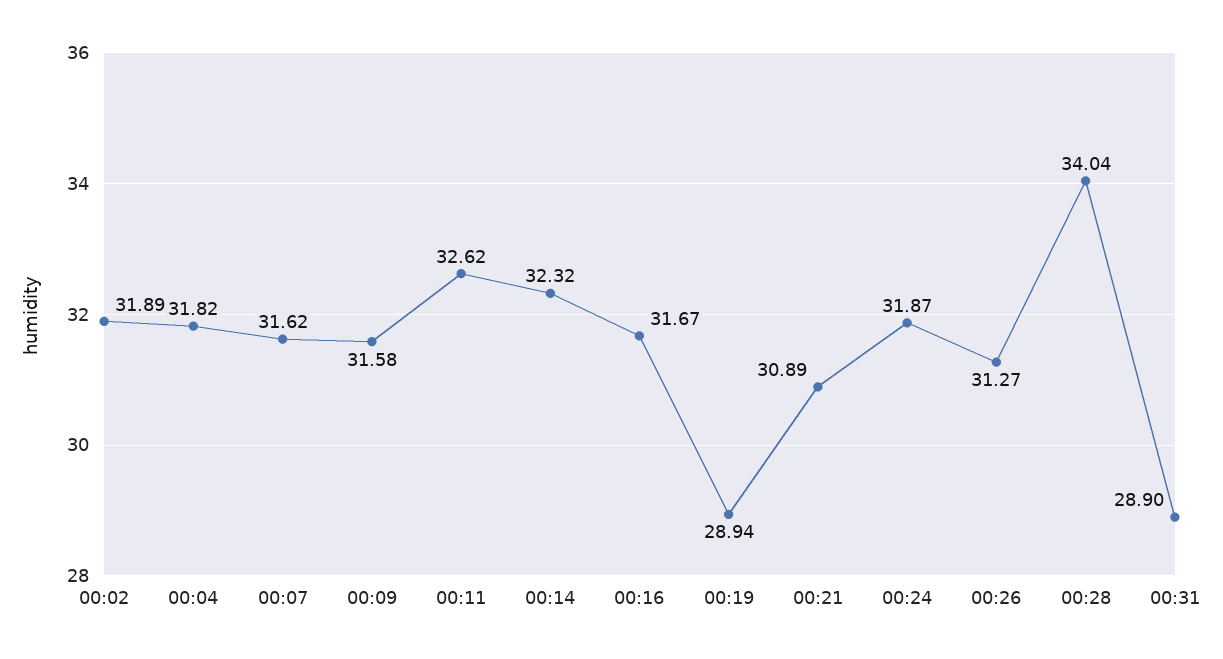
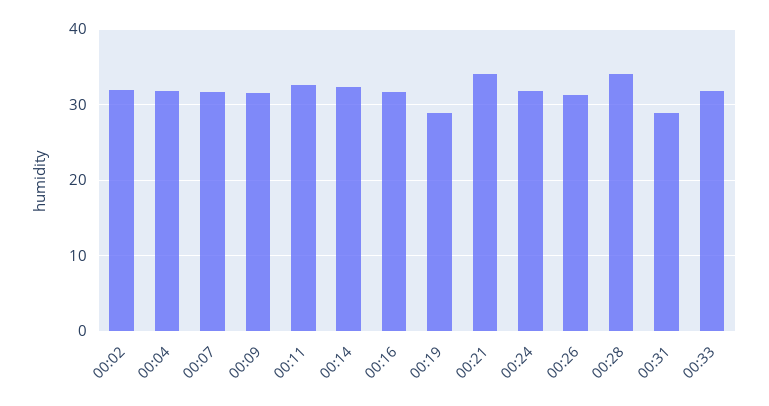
00:21: 30.89 -> 34
00:33: none -> 32

